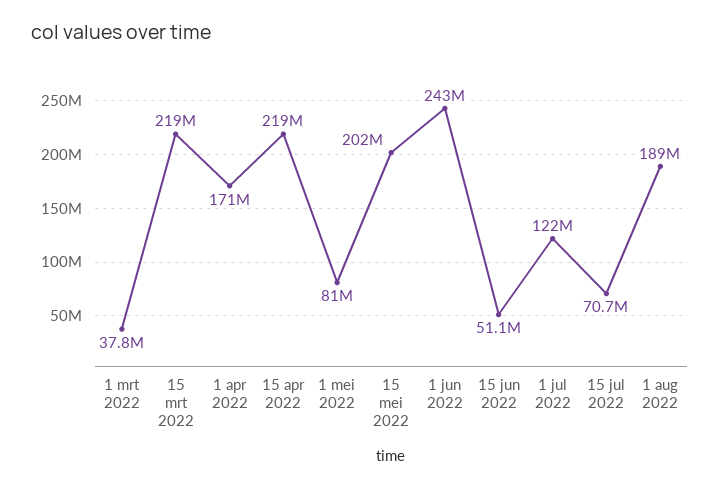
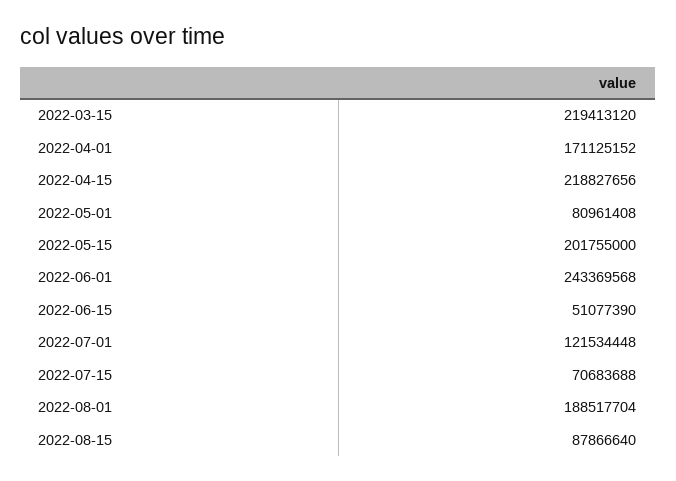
1 mrt 2022: 37800000 -> none
2022-08-15: none -> 87866640

